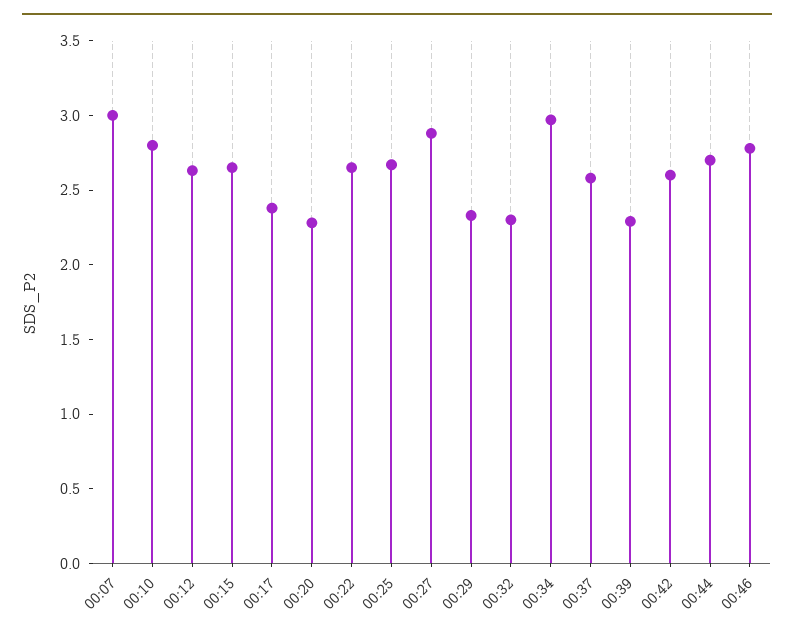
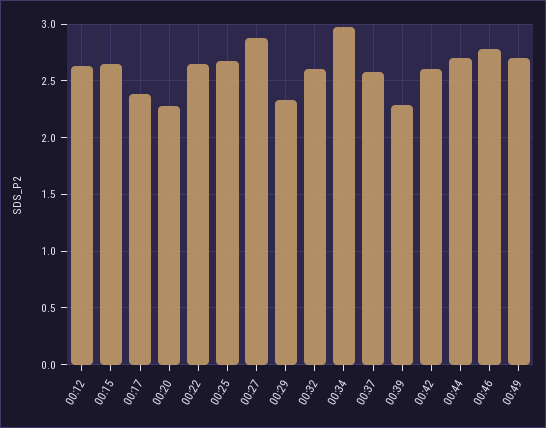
00:07: 3 -> none
00:10: 2.8 -> none
00:32: 2.3 -> 2.6
00:49: none -> 2.7

